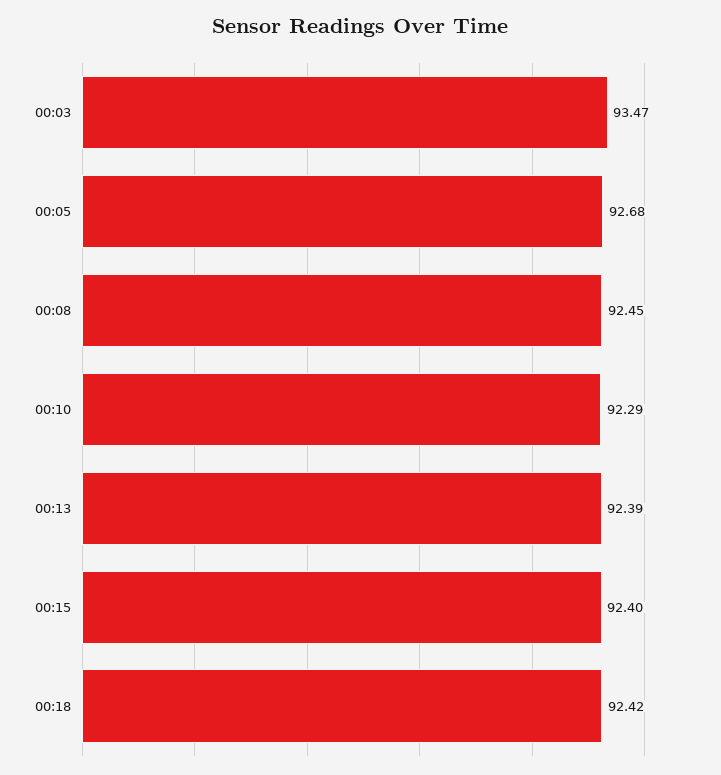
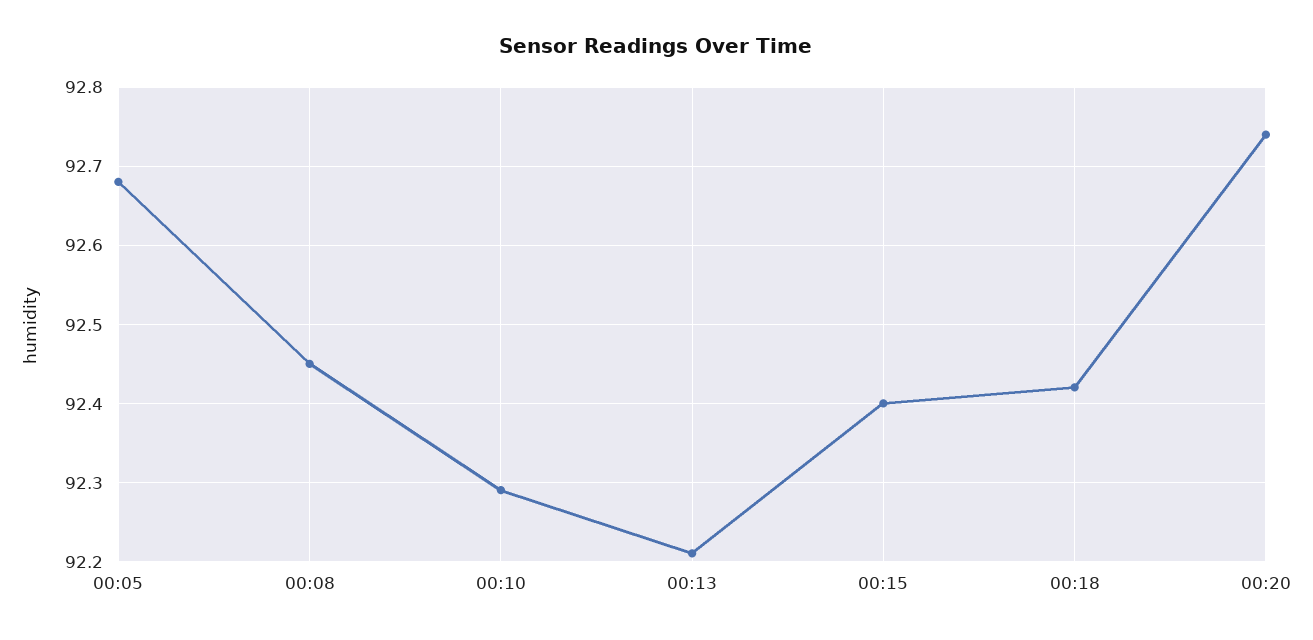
00:03: 93.47 -> none
00:13: 92.39 -> 92.21
00:20: none -> 92.74

